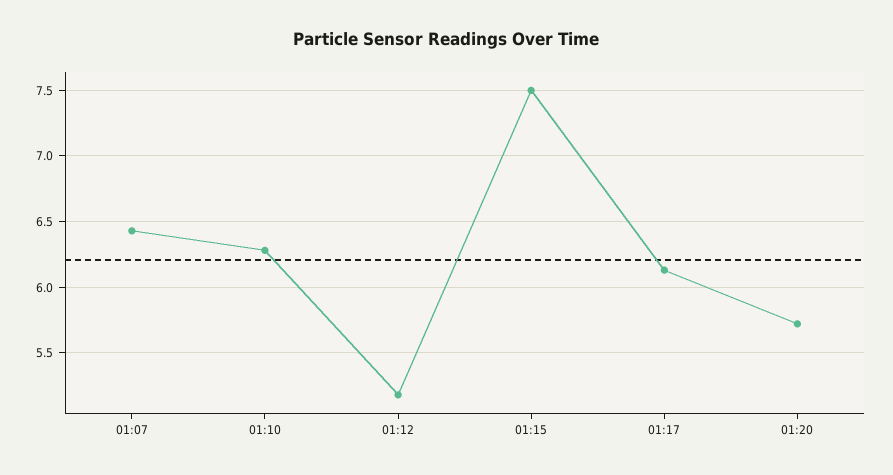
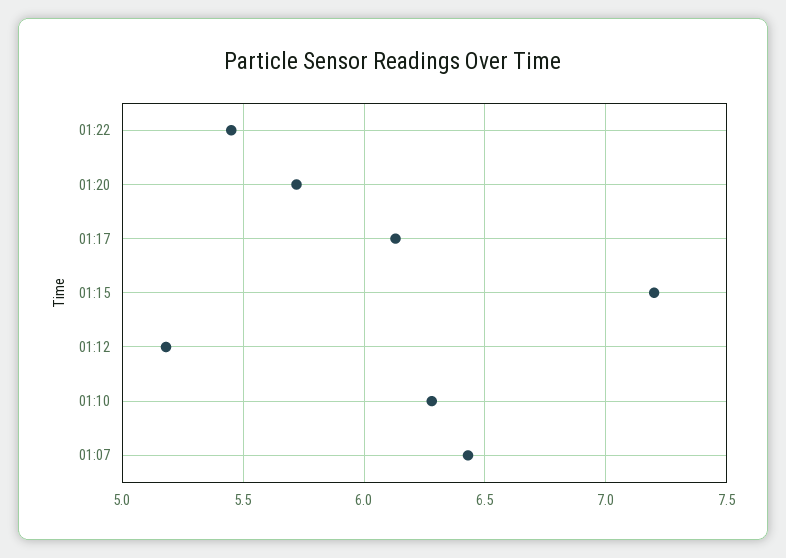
01:15: 7.5 -> 7.2
01:22: none -> 5.45

